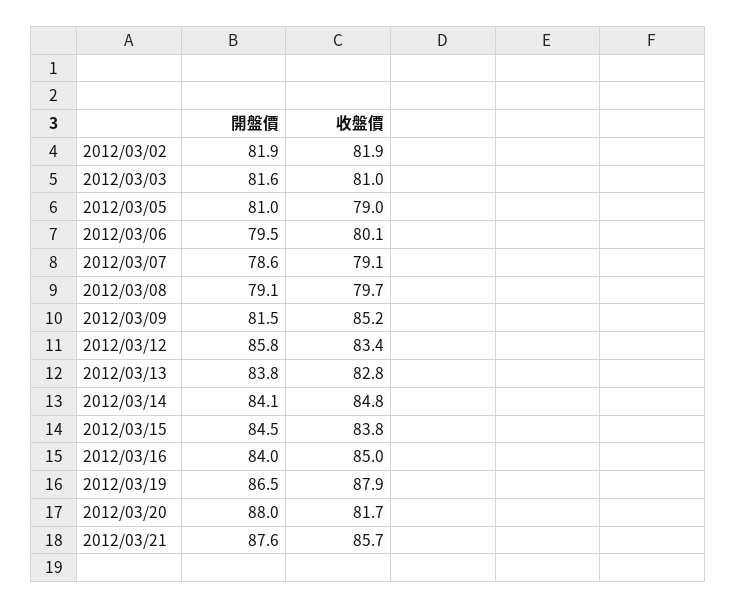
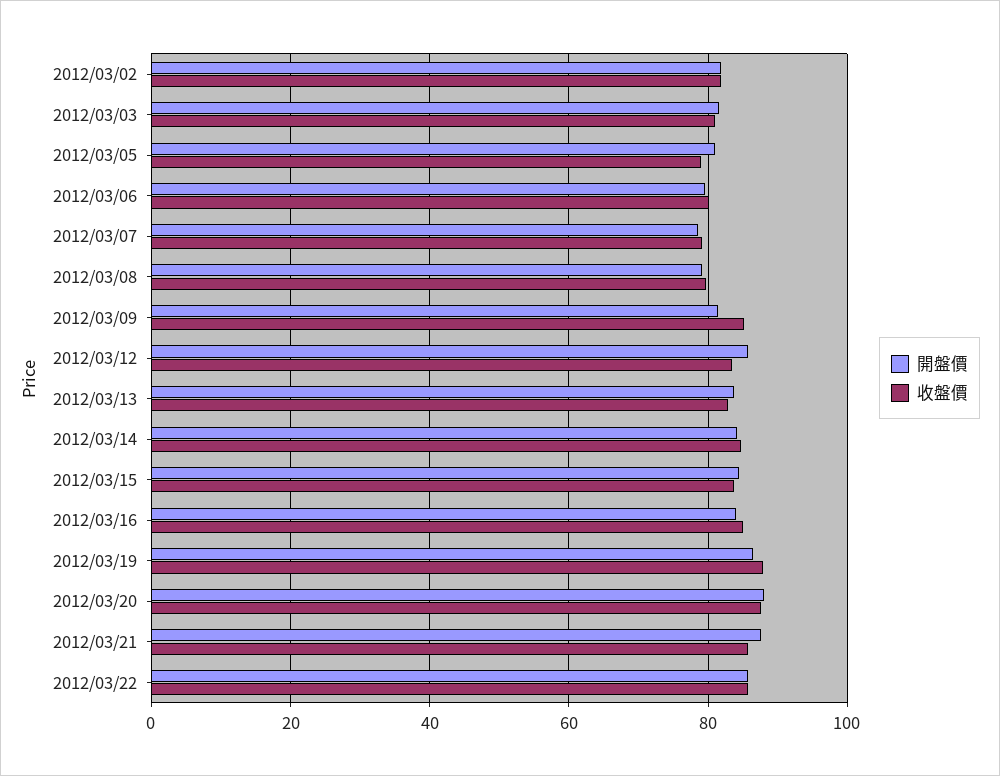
收盤價, 2012/03/20: 81.7 -> 88
開盤價, 2012/03/22: none -> 86
收盤價, 2012/03/22: none -> 86

